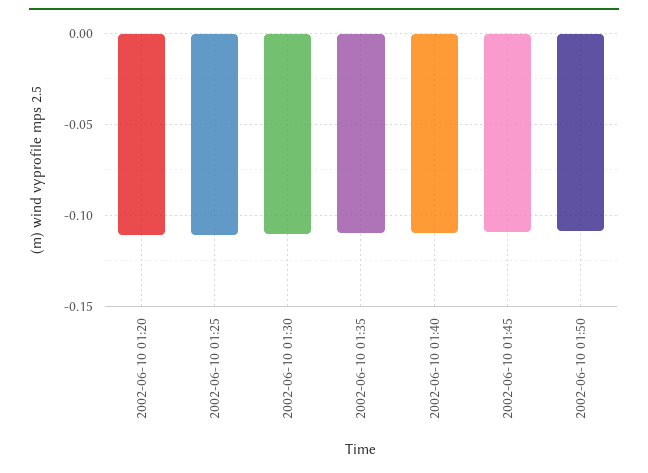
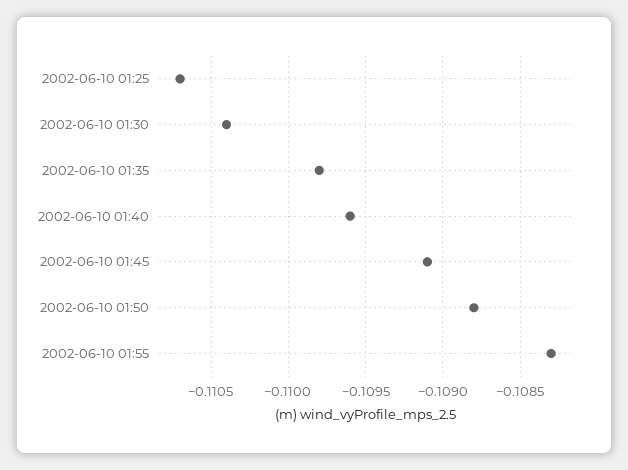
2002-06-10 01:20: -0.11 -> none
2002-06-10 01:55: none -> -0.1083

